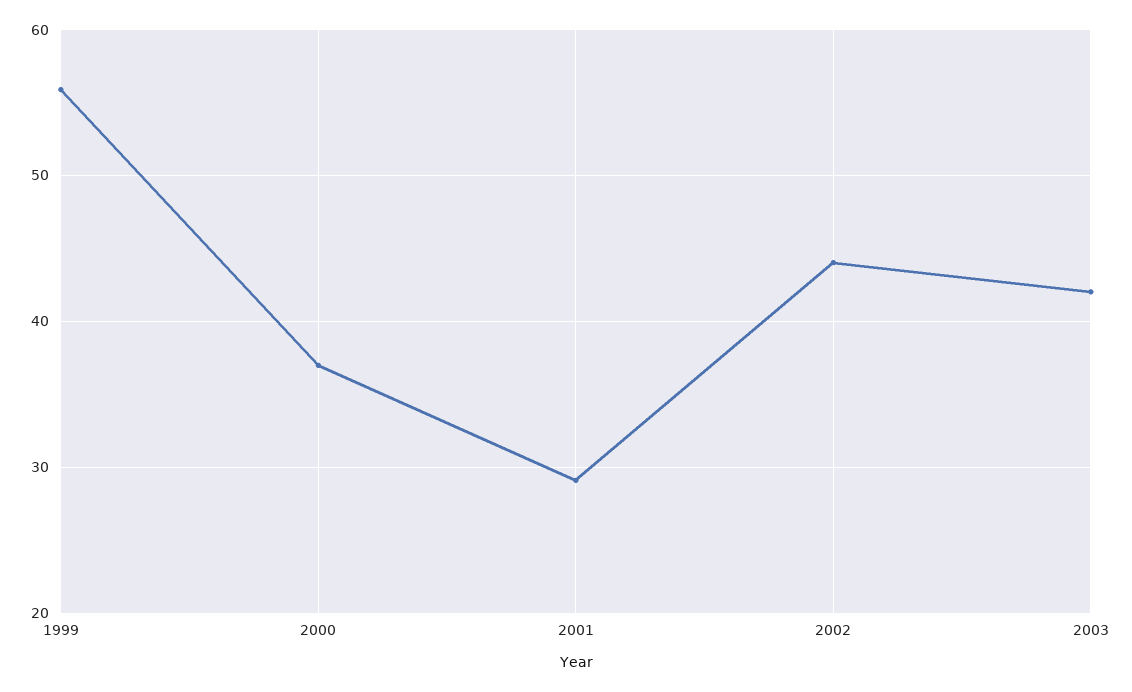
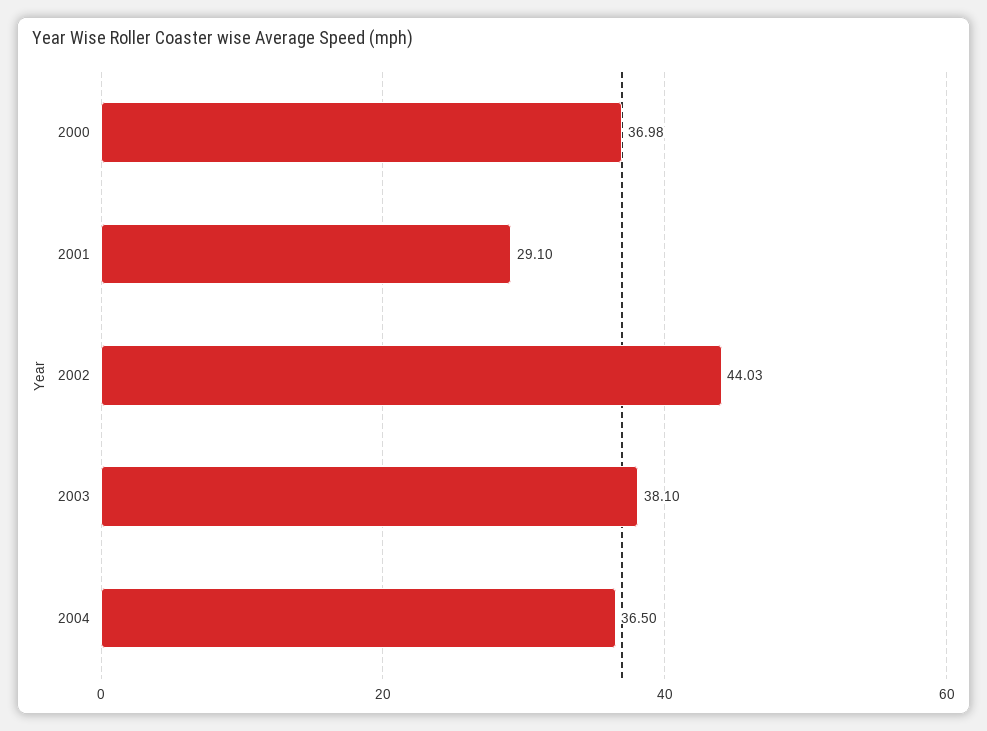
1999: 56 -> none
2003: 42 -> 38.1
2004: none -> 36.5

